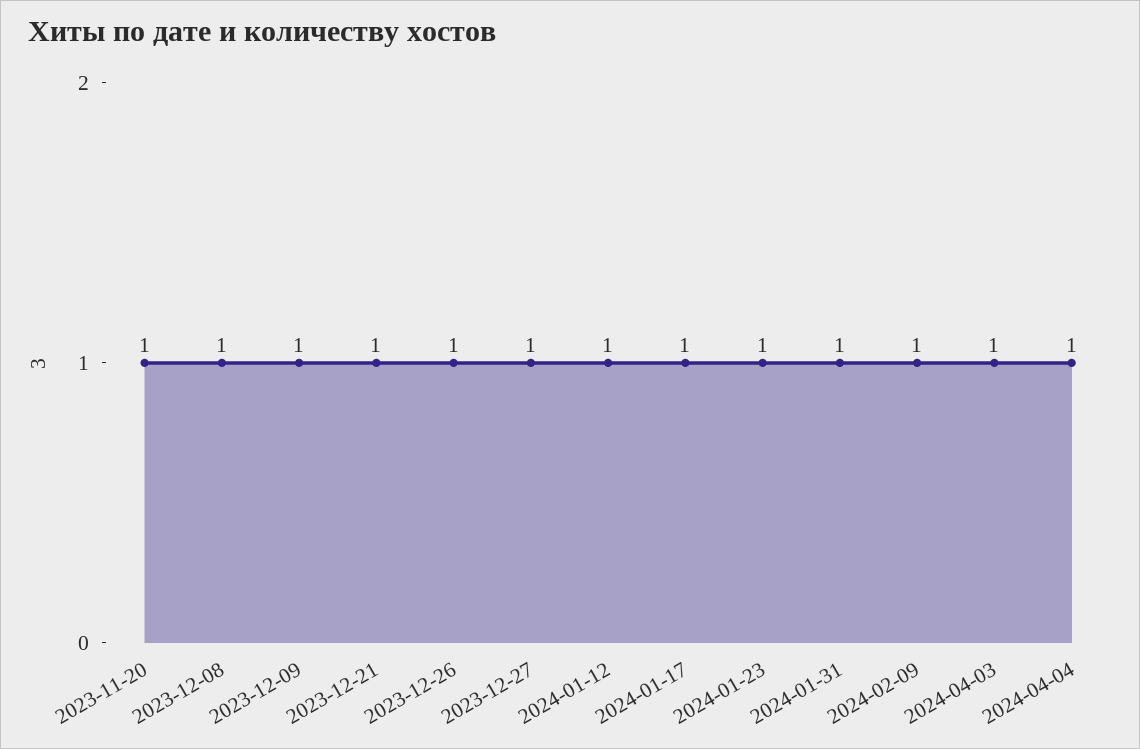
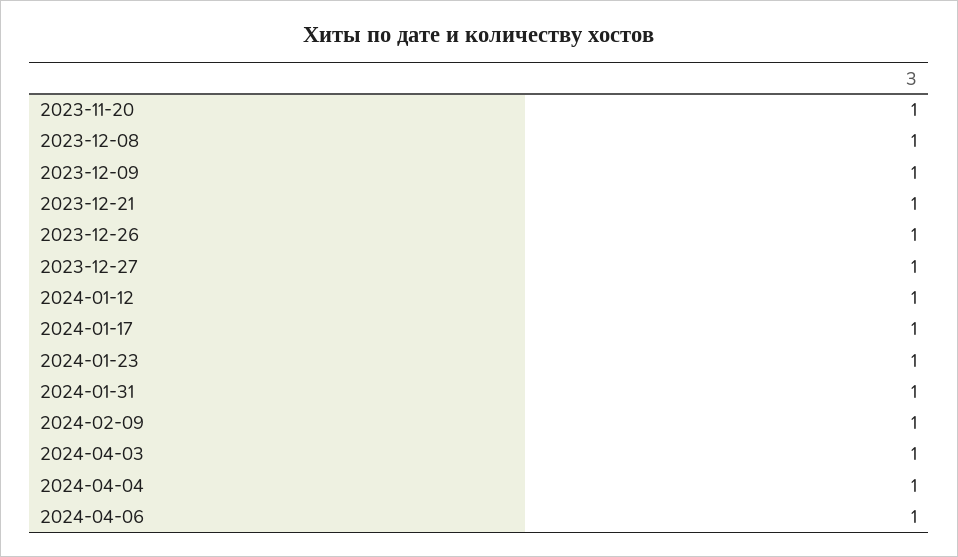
2024-04-06: none -> 1

